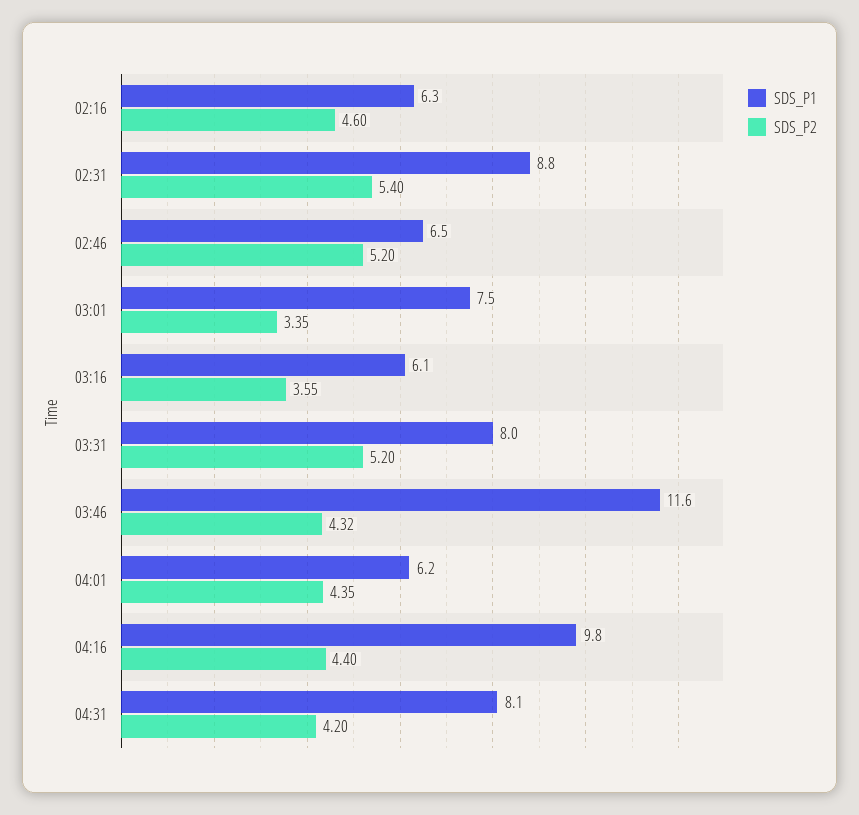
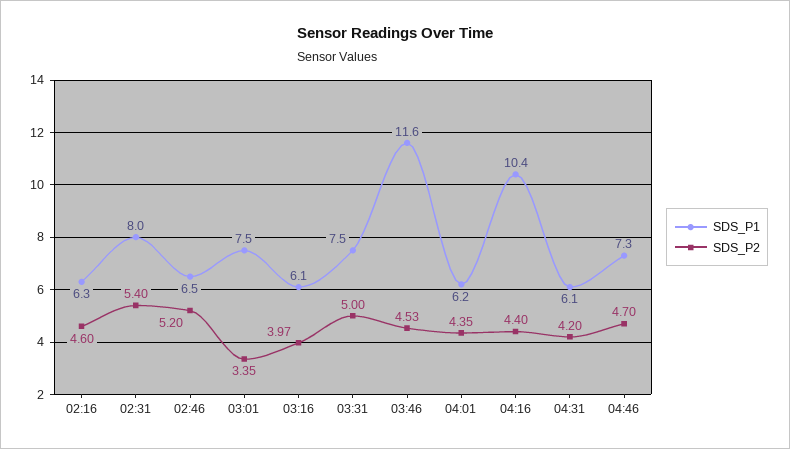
SDS_P1, 02:31: 8.8 -> 8
SDS_P2, 03:16: 3.55 -> 3.97
SDS_P1, 03:31: 8 -> 7.5
SDS_P2, 03:31: 5.2 -> 5
SDS_P2, 03:46: 4.32 -> 4.53
SDS_P1, 04:16: 9.8 -> 10.4
SDS_P1, 04:31: 8.1 -> 6.1
SDS_P1, 04:46: none -> 7.3
SDS_P2, 04:46: none -> 4.7

